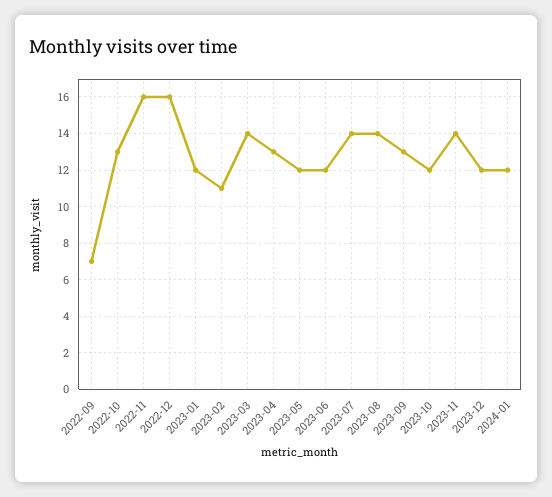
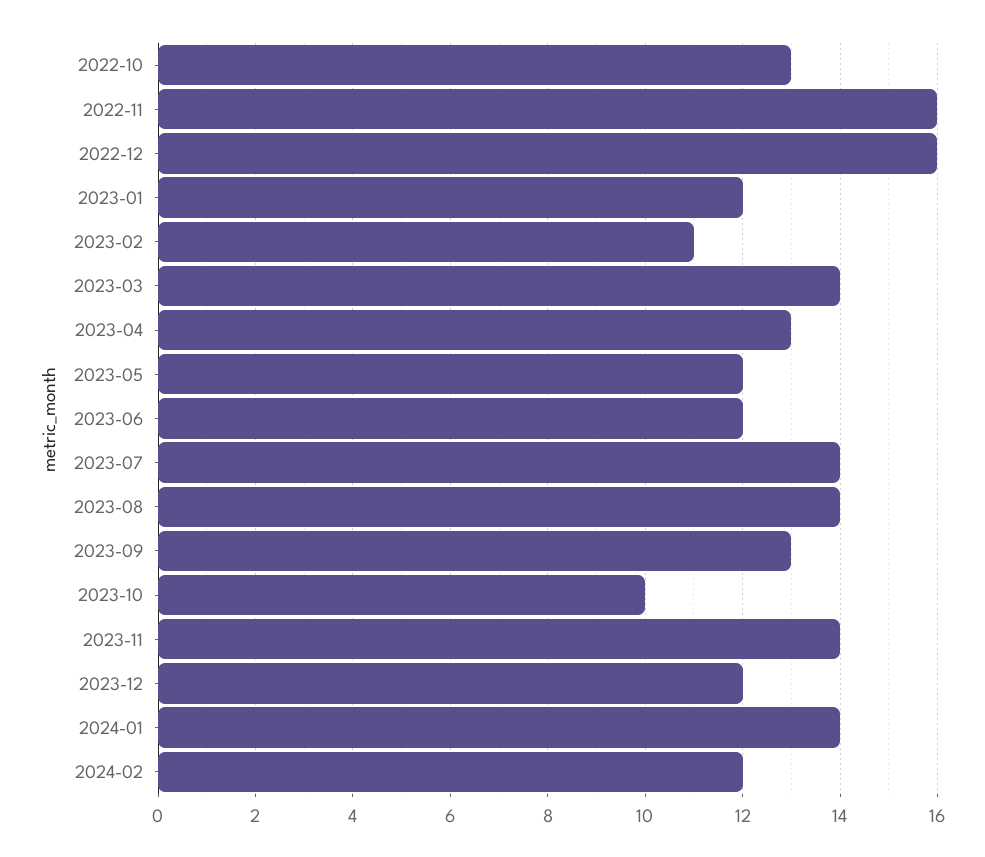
2022-09: 7 -> none
2023-10: 12 -> 10
2024-01: 12 -> 14
2024-02: none -> 12

